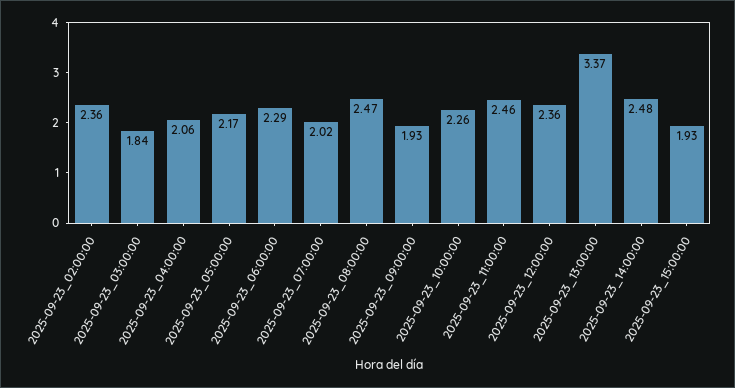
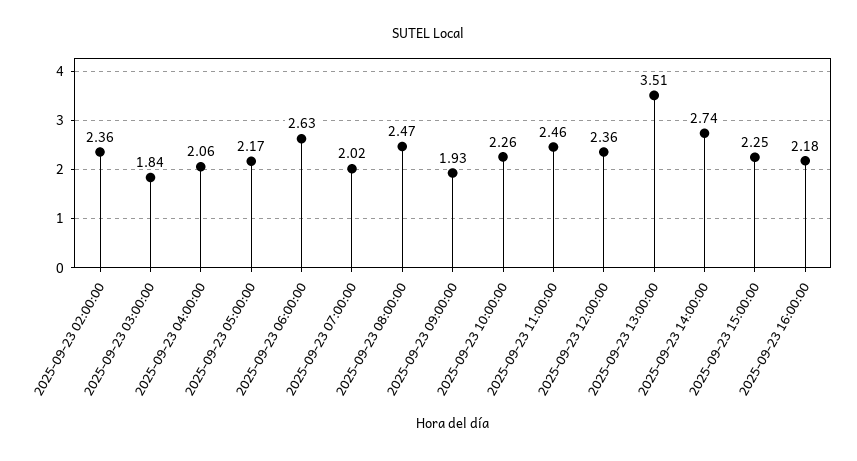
2025-09-23_06:00:00: 2.29 -> 2.63
2025-09-23_13:00:00: 3.37 -> 3.51
2025-09-23_14:00:00: 2.48 -> 2.74
2025-09-23_15:00:00: 1.93 -> 2.25
2025-09-23 16:00:00: none -> 2.18

